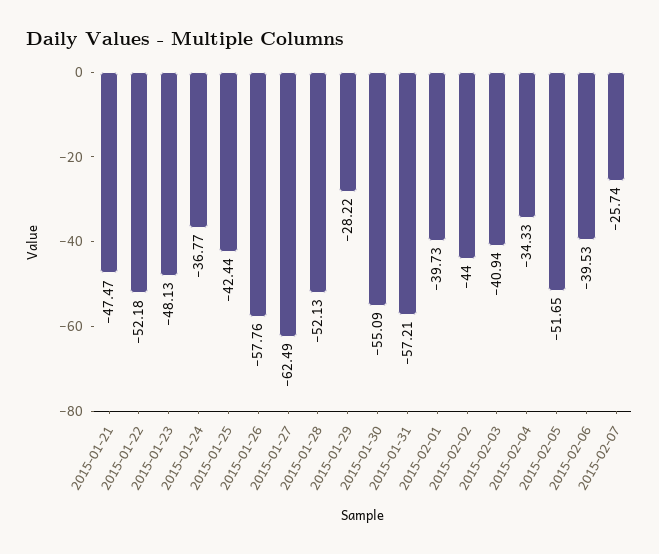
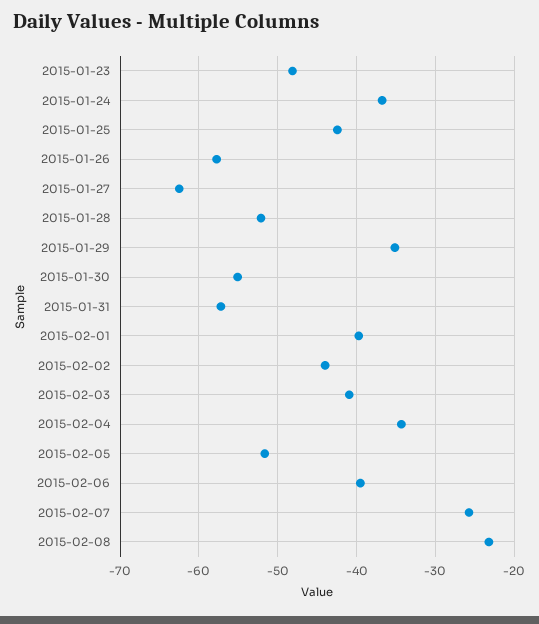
2015-01-21: -47.47 -> none
2015-01-22: -52.18 -> none
2015-01-29: -28.22 -> -35
2015-02-08: none -> -23

